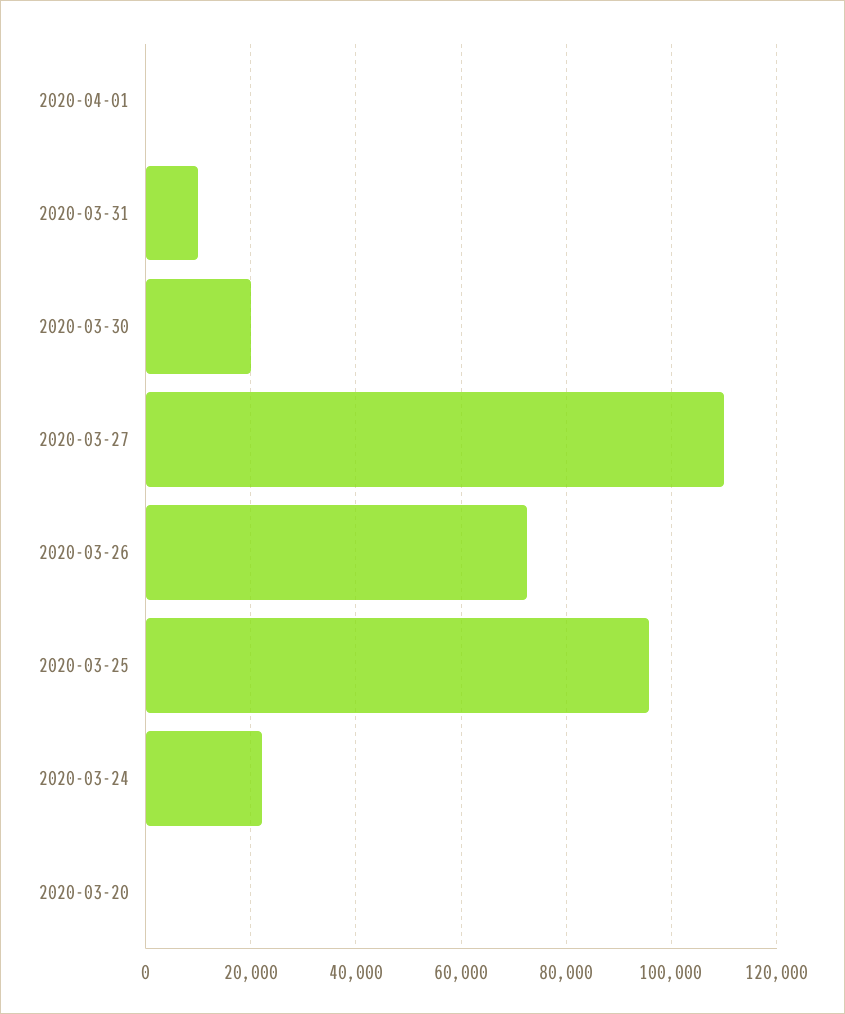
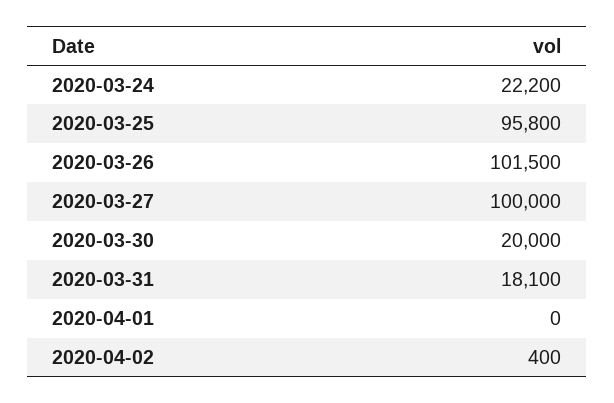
2020-03-31: 10000 -> 18100
2020-03-27: 110000 -> 100000
2020-03-26: 72000 -> 101500
2020-03-20: 0 -> none
2020-04-02: none -> 400

